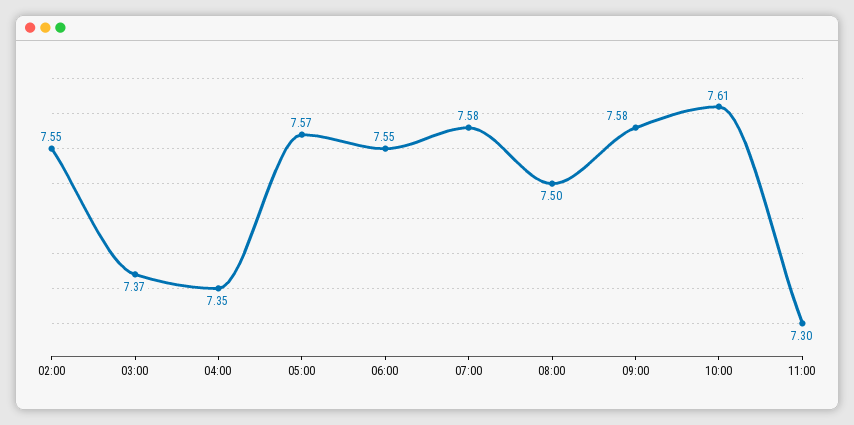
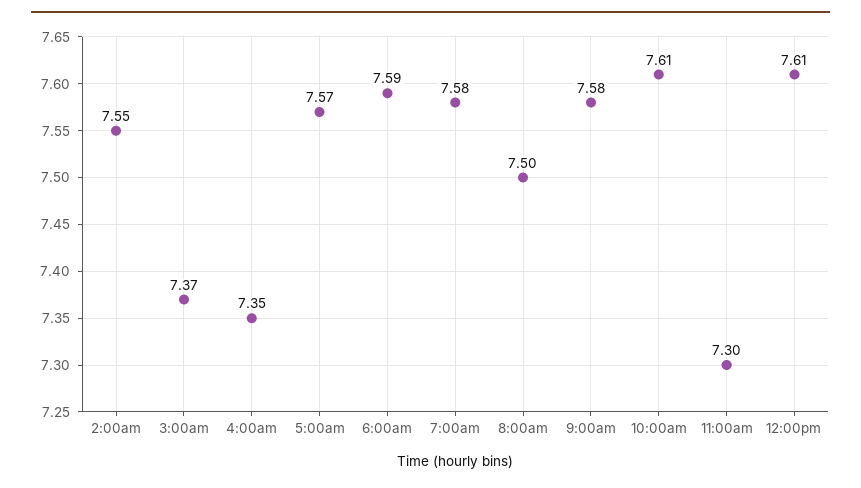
06:00: 7.55 -> 7.59
12:00pm: none -> 7.61

